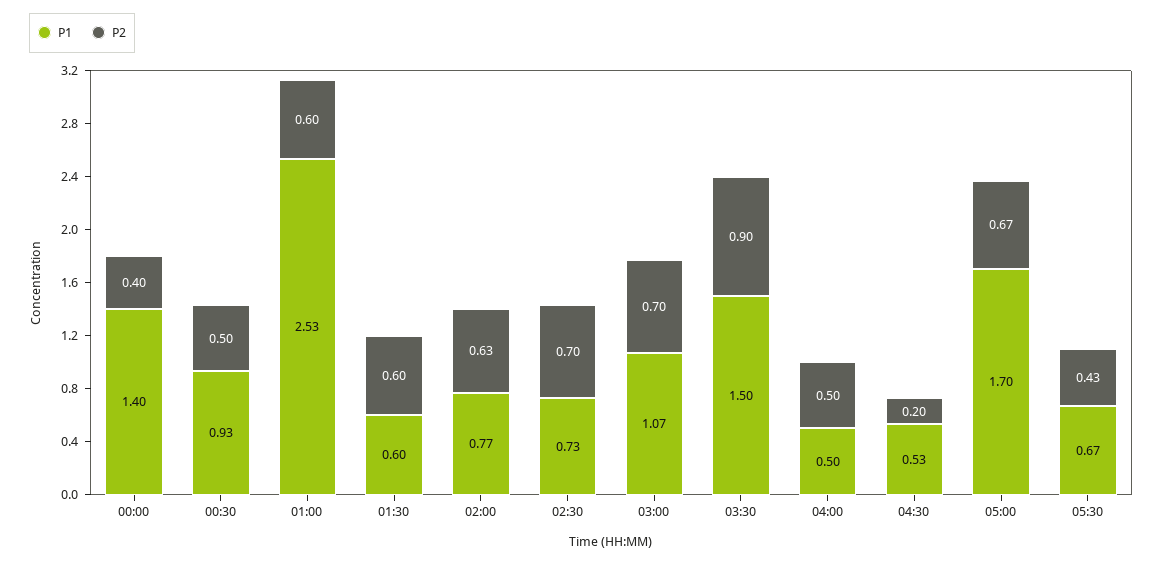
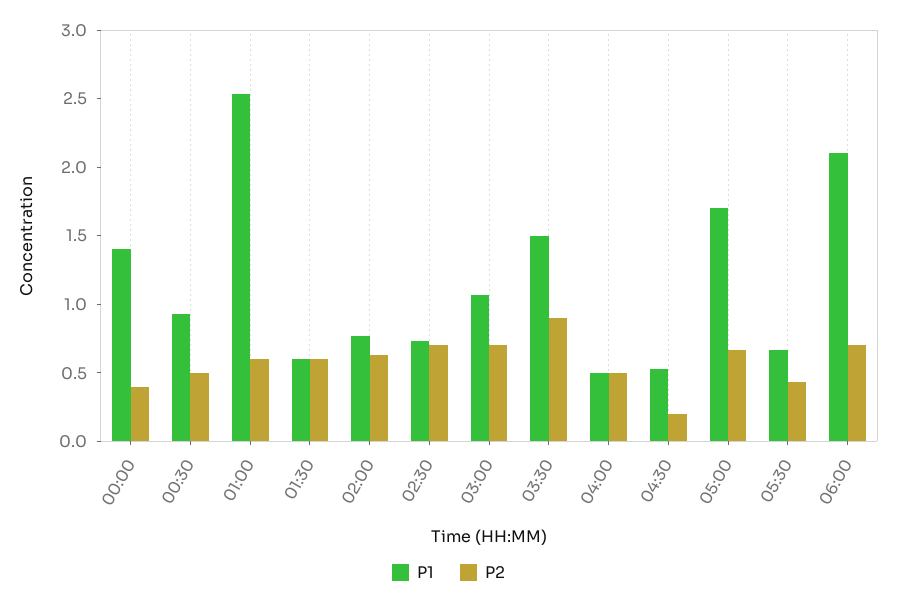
P1, 06:00: none -> 2.1
P2, 06:00: none -> 0.7

